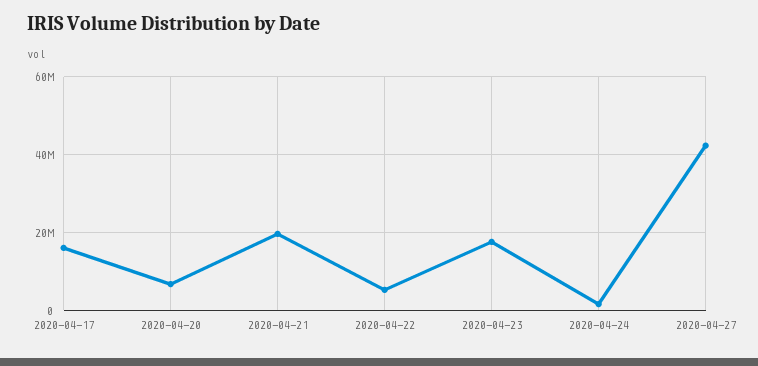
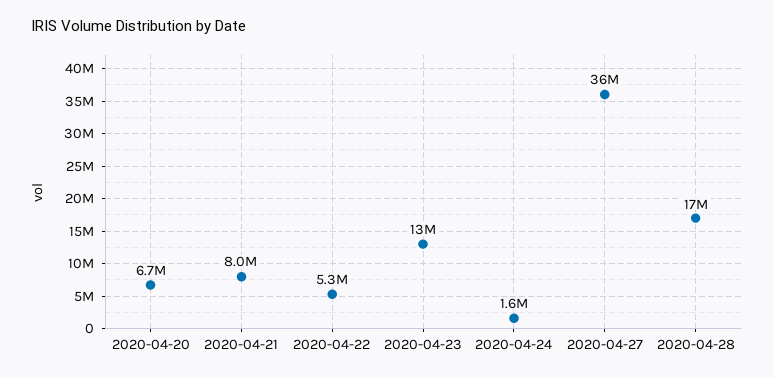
2020-04-17: 16000000 -> none
2020-04-21: 20000000 -> 8000000
2020-04-23: 18000000 -> 13000000
2020-04-27: 42000000 -> 36000000
2020-04-28: none -> 17000000

